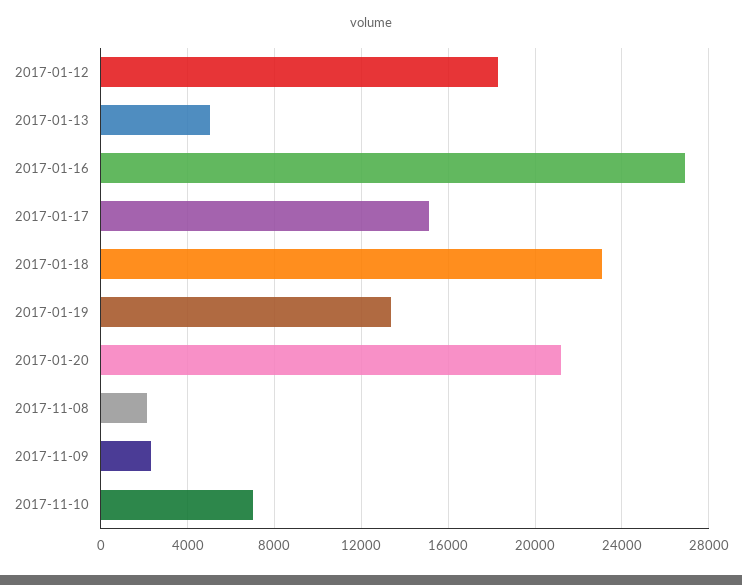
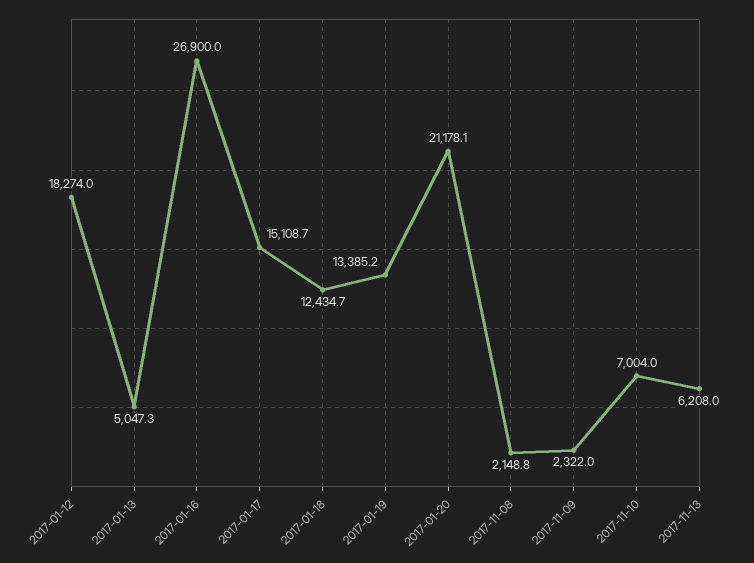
2017-01-18: 23000 -> 12434.7
2017-11-13: none -> 6208

